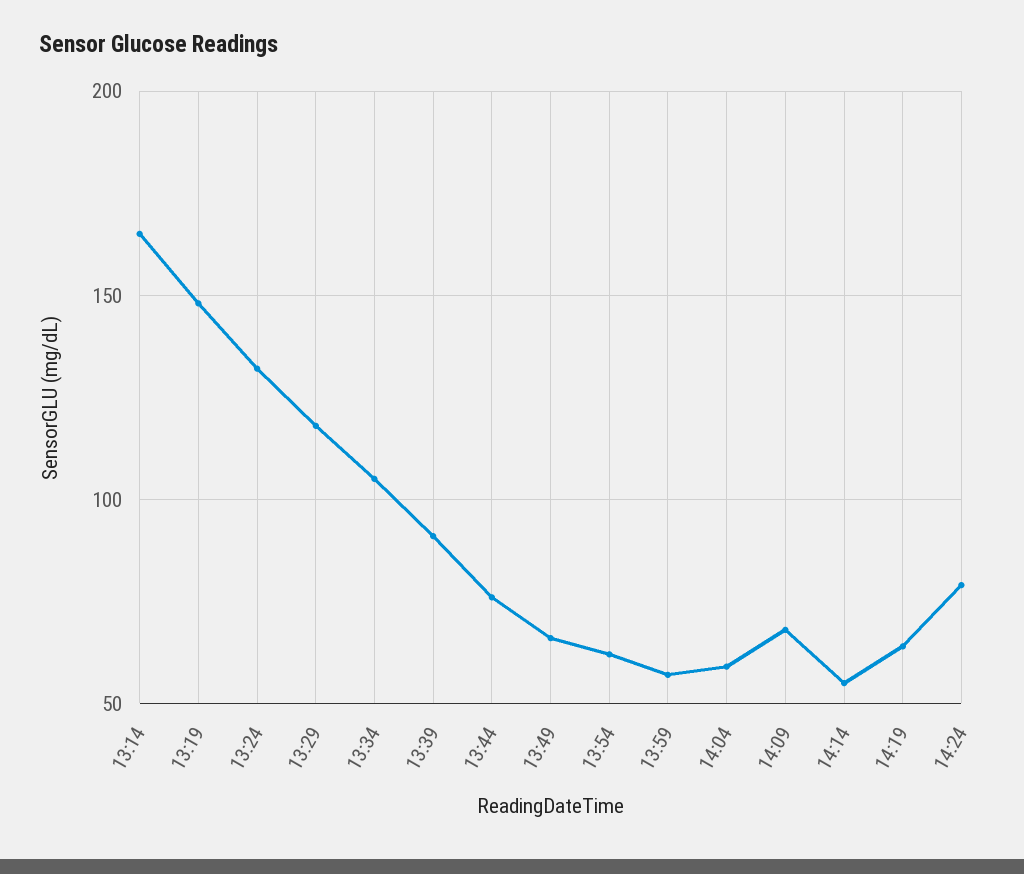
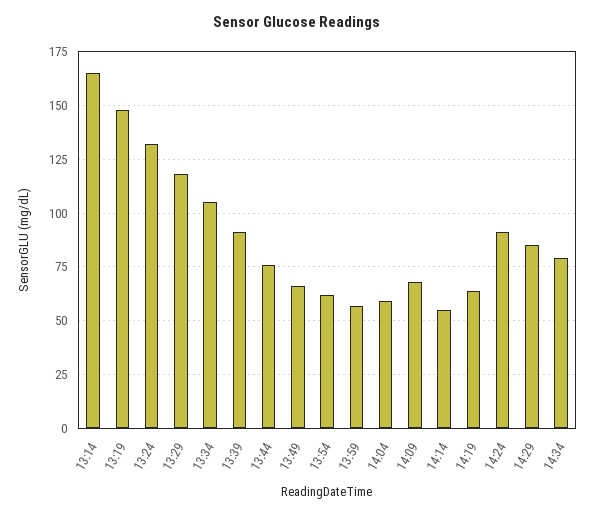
14:24: 80 -> 90
14:29: none -> 85
14:34: none -> 80

